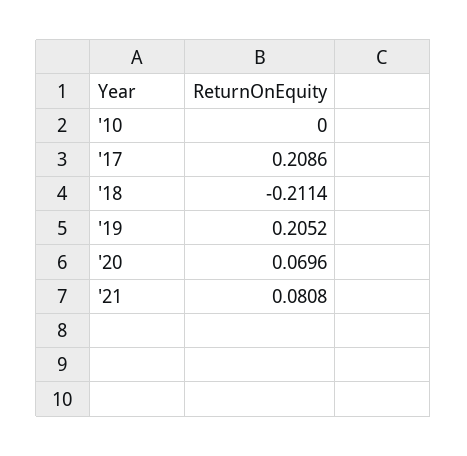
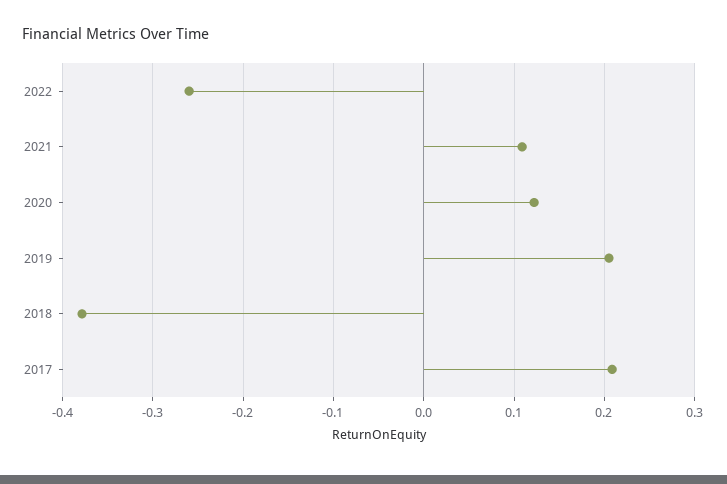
'10: 0 -> none
'18: -0.2114 -> -0.38
'20: 0.0696 -> 0.12
'21: 0.0808 -> 0.11
2022: none -> -0.26

